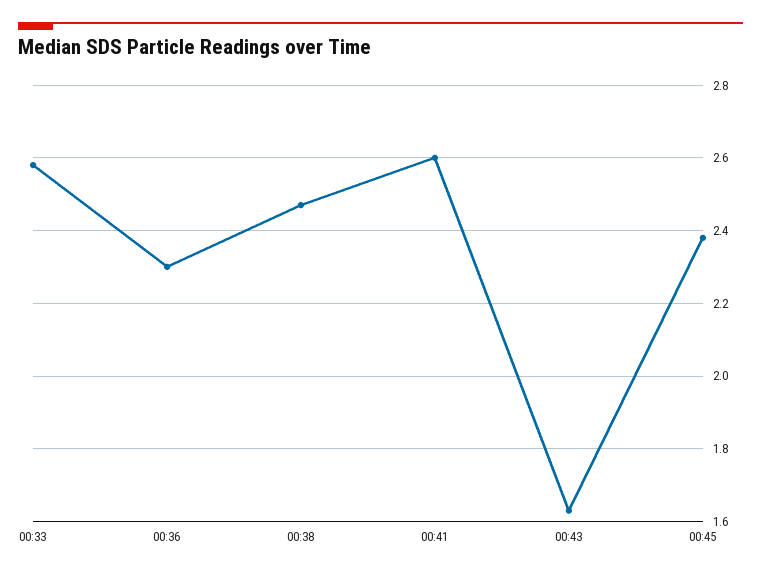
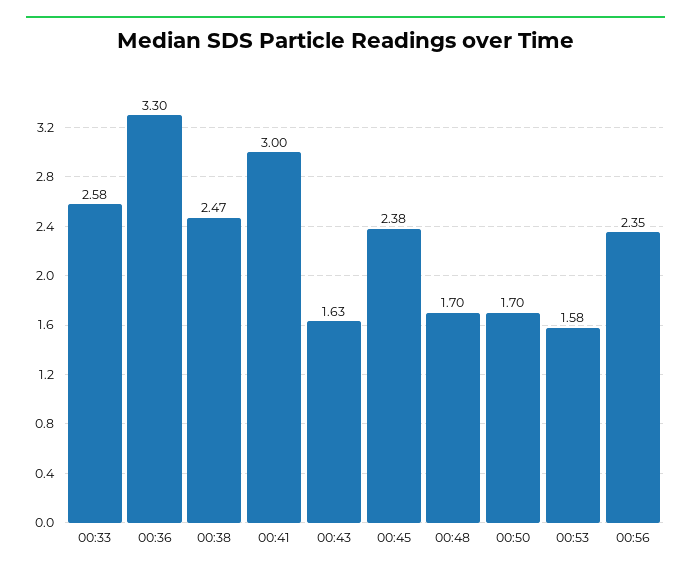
00:36: 2.3 -> 3.3
00:41: 2.6 -> 3
00:48: none -> 1.7
00:50: none -> 1.7
00:53: none -> 1.58
00:56: none -> 2.35

